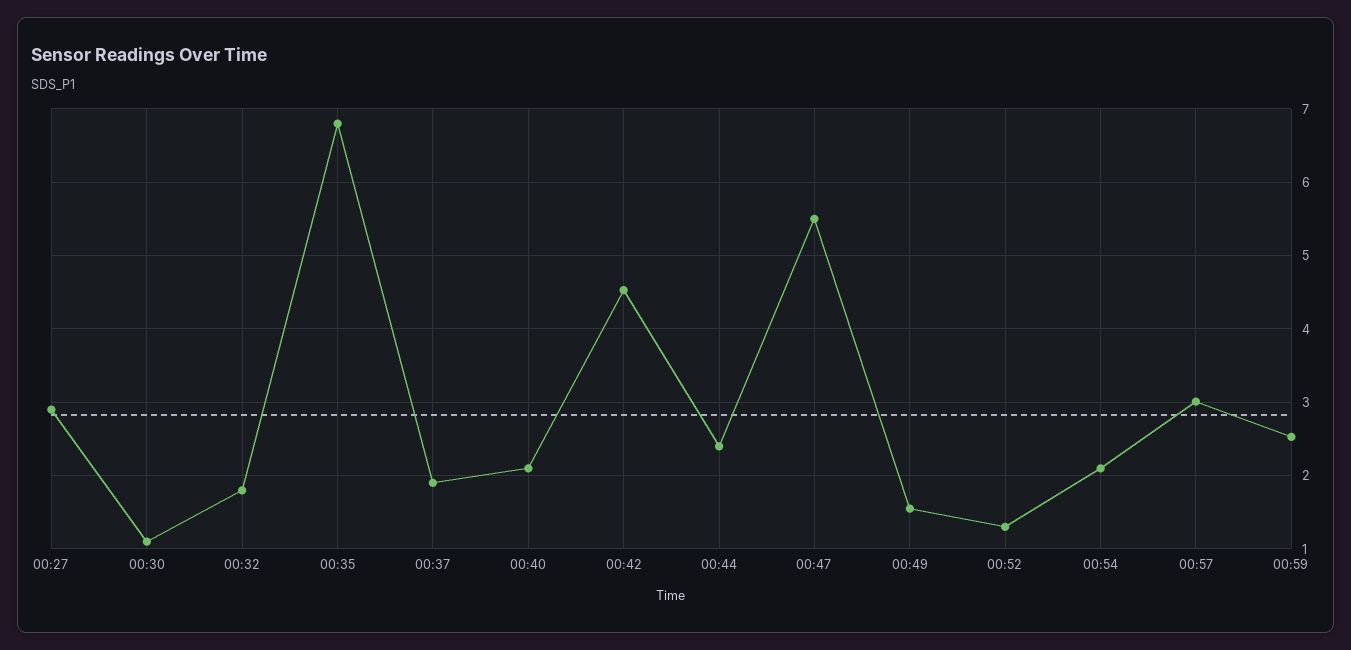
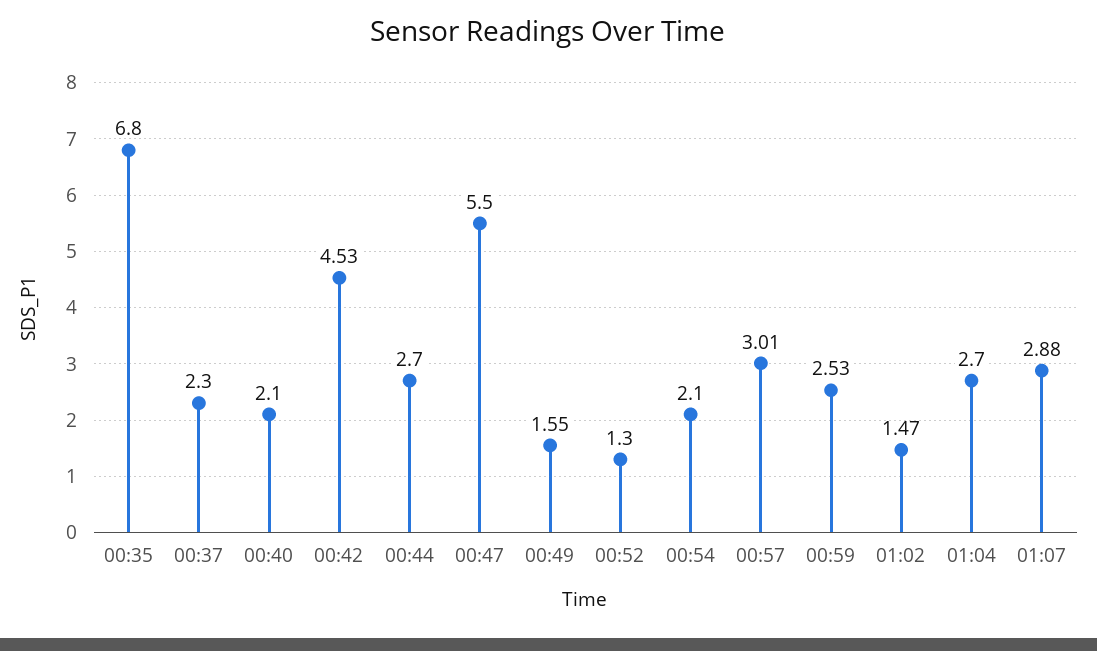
00:27: 2.9 -> none
00:30: 1.1 -> none
00:32: 1.8 -> none
00:37: 1.9 -> 2.3
00:44: 2.4 -> 2.7
01:02: none -> 1.47
01:04: none -> 2.7
01:07: none -> 2.88

